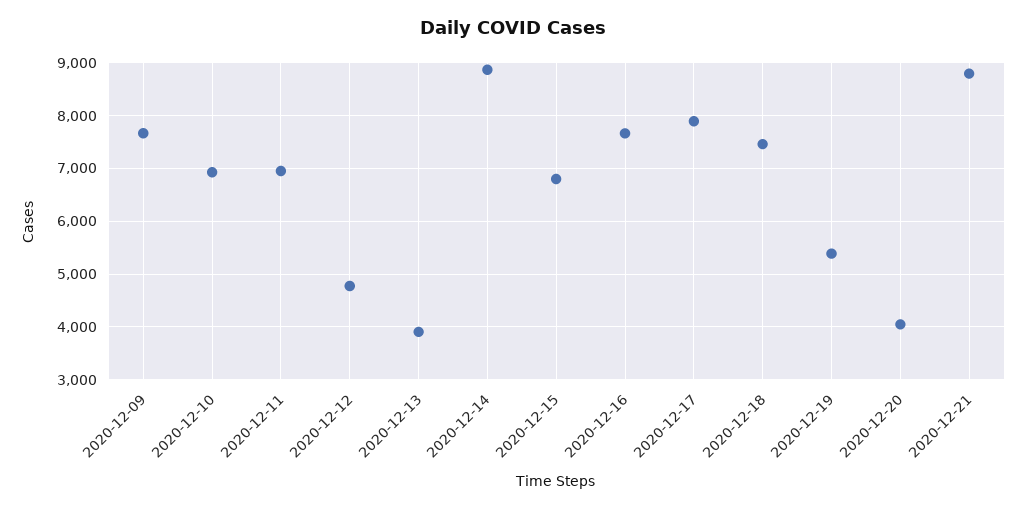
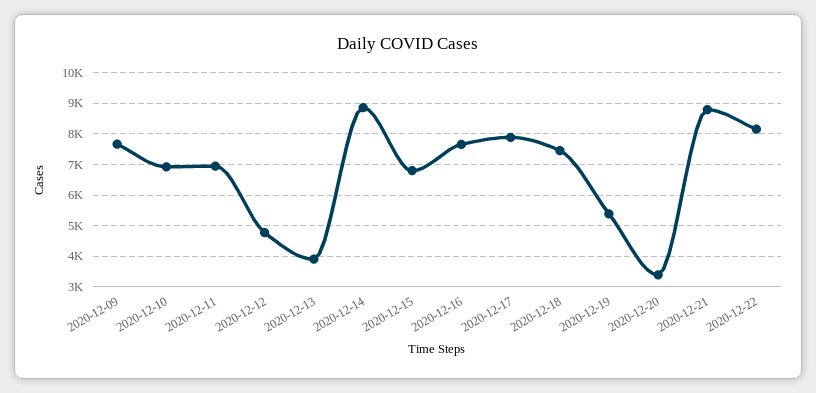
2020-12-20: 4000 -> 3400
2020-12-22: none -> 8200

